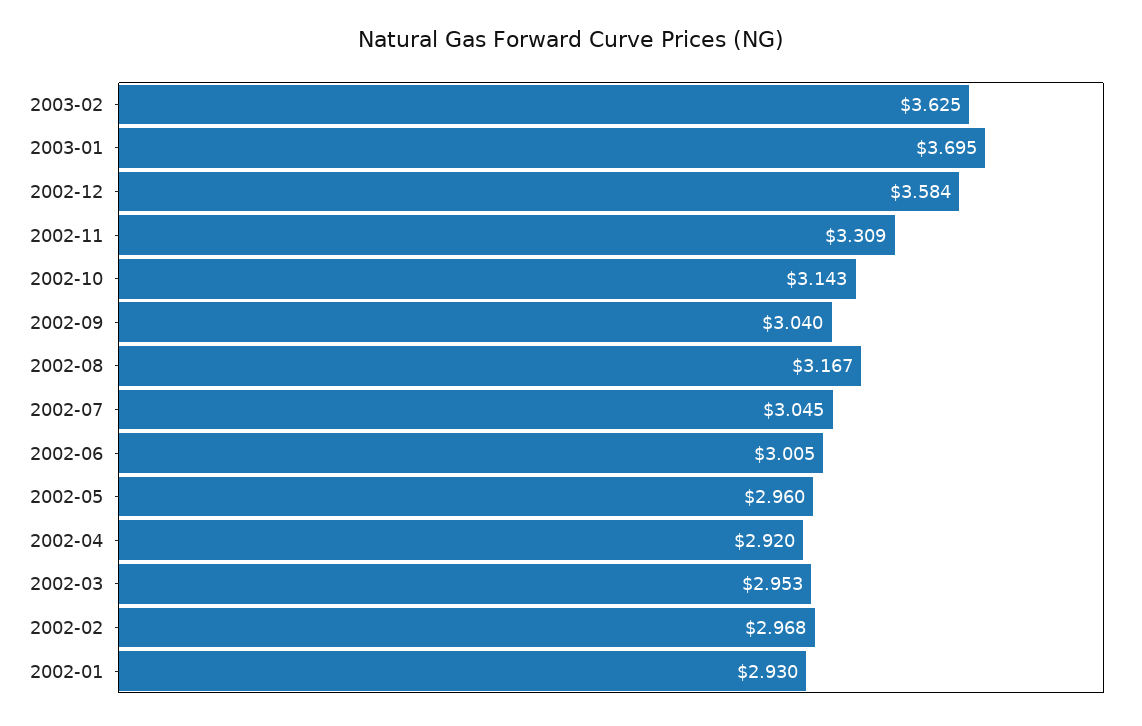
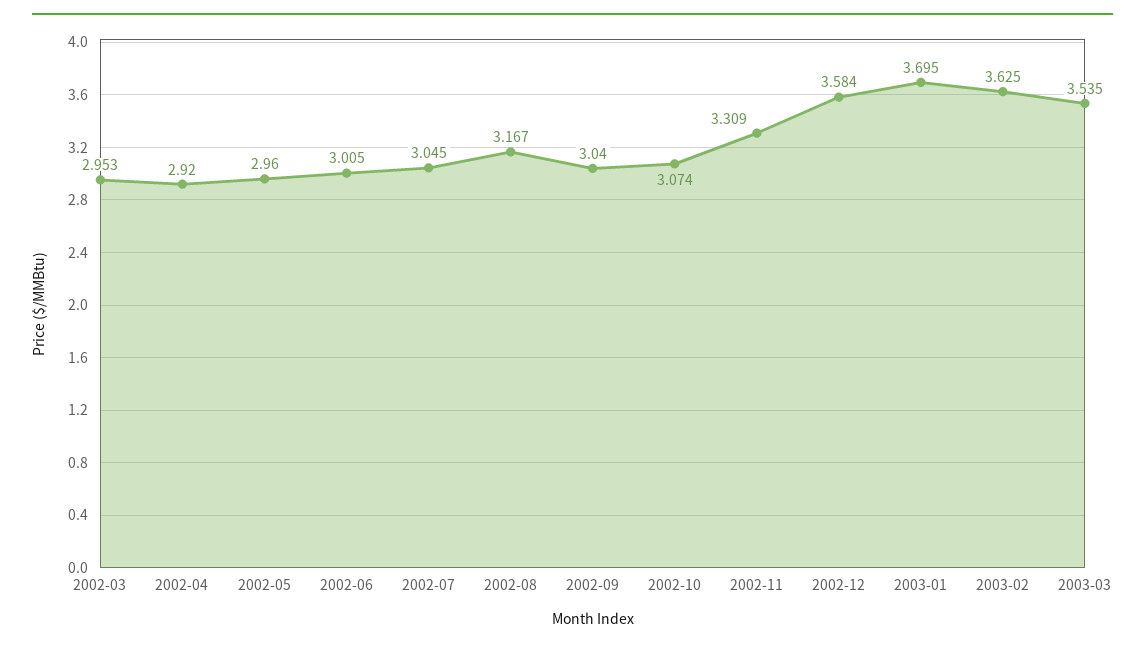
2002-10: 3.143 -> 3.074
2002-02: 2.968 -> none
2002-01: 2.93 -> none
2003-03: none -> 3.535

